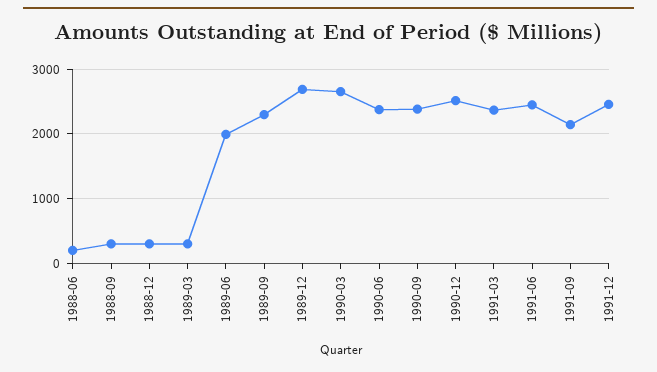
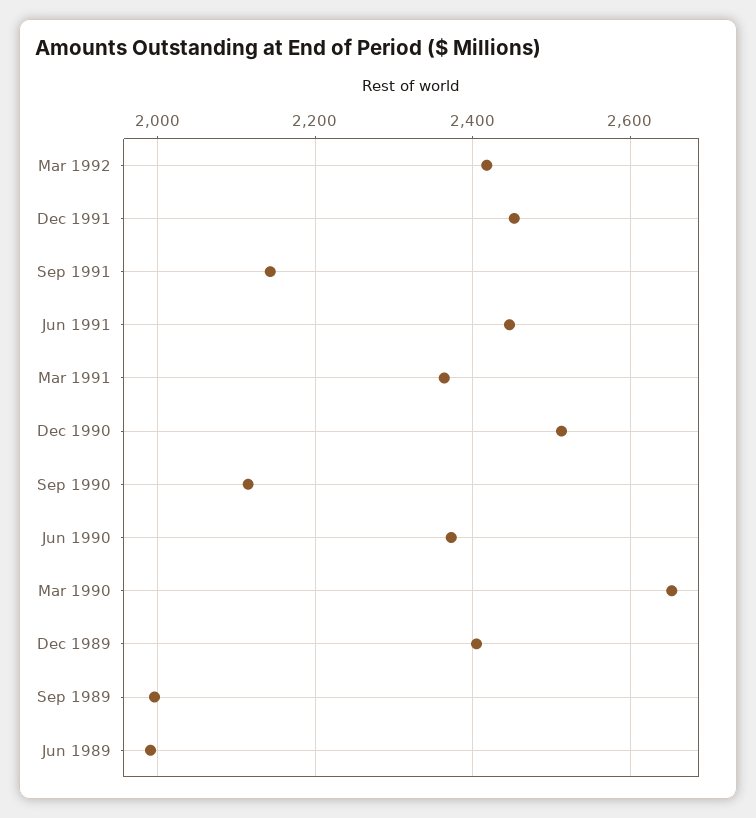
1988-06: 200 -> none
1988-09: 300 -> none
1988-12: 300 -> none
1989-03: 300 -> none
1989-09: 2300 -> 2000
1989-12: 2700 -> 2400
1990-09: 2400 -> 2120
Mar 1992: none -> 2420

